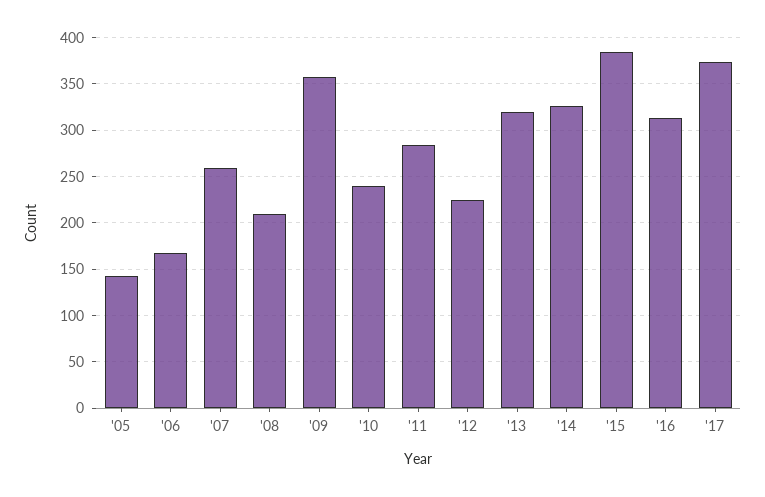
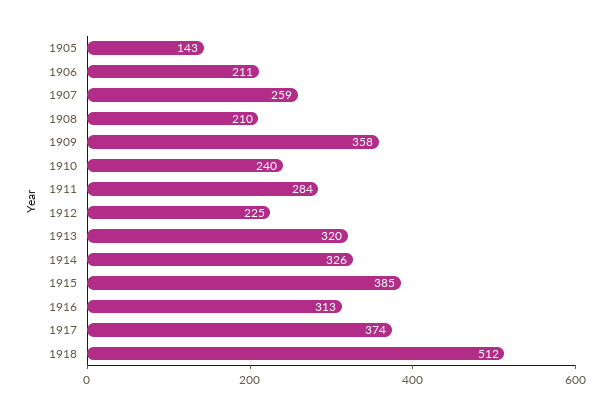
'06: 170 -> 211
1918: none -> 512

